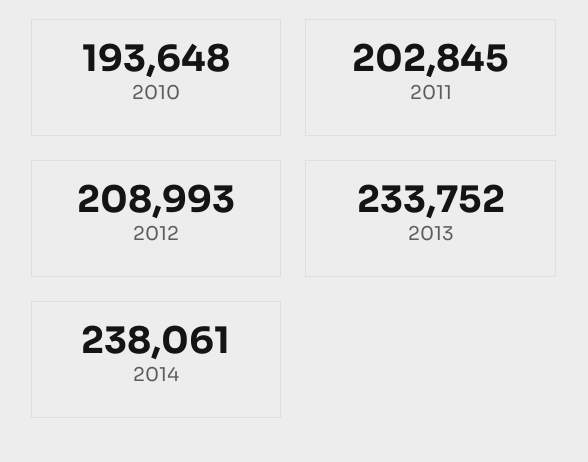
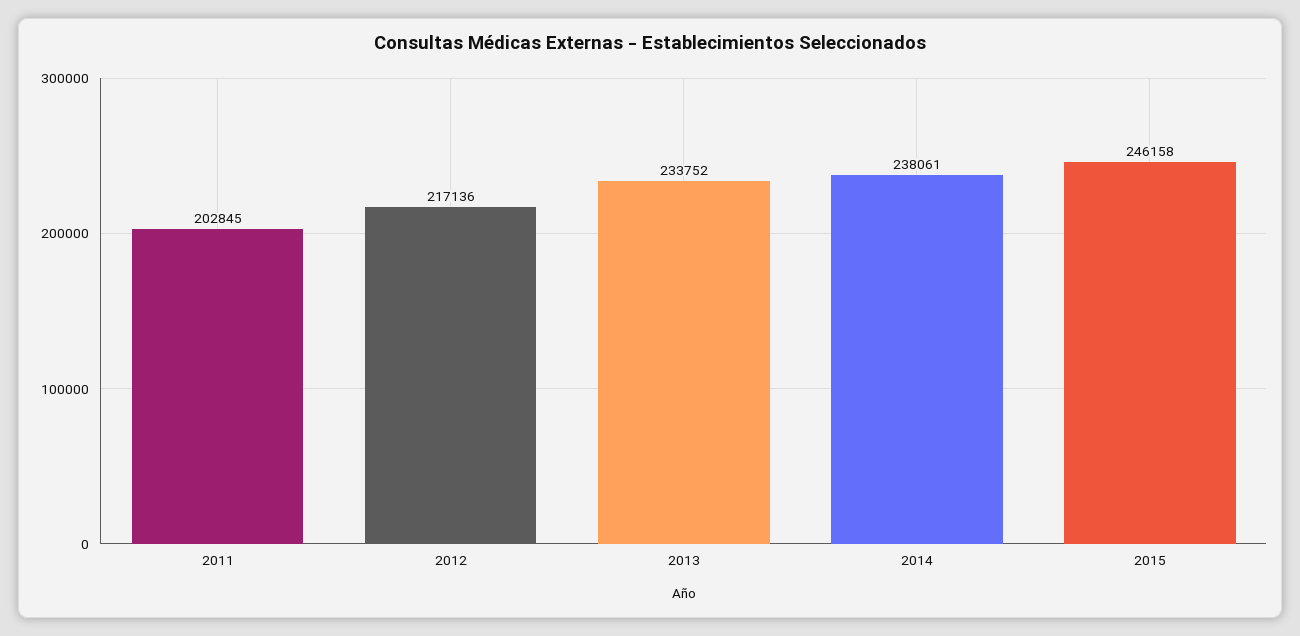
2010: 193648 -> none
2012: 208993 -> 217136
2015: none -> 246158

